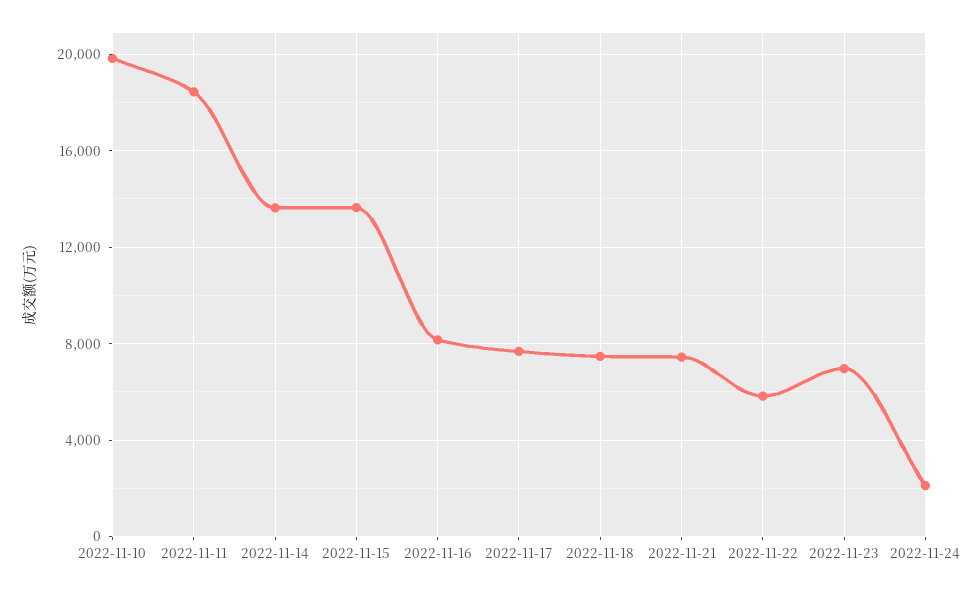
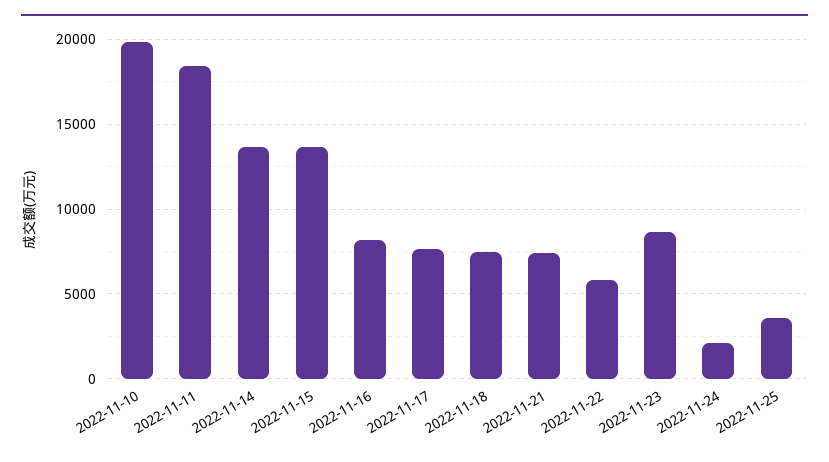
2022-11-23: 7000 -> 8500
2022-11-25: none -> 3500

